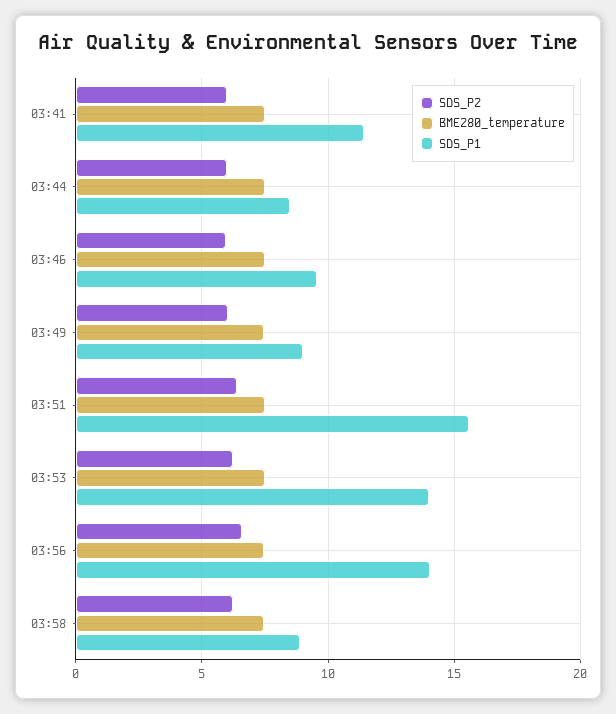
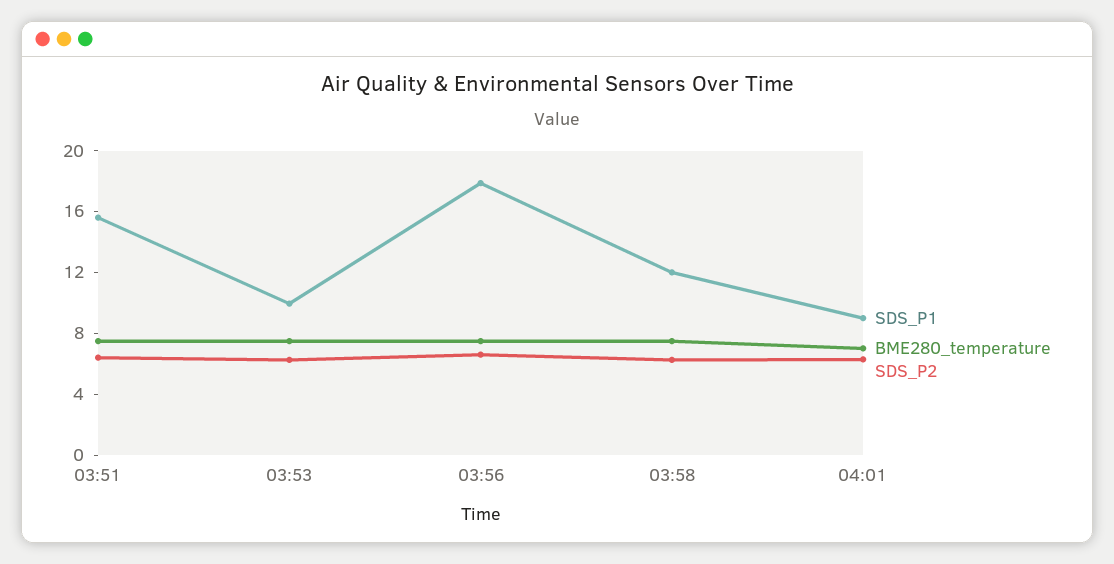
SDS_P2, 03:41: 6 -> none
BME280_temperature, 03:41: 7.5 -> none
SDS_P1, 03:41: 11.5 -> none
SDS_P2, 03:44: 6 -> none
BME280_temperature, 03:44: 7.5 -> none
SDS_P1, 03:44: 8.5 -> none
SDS_P2, 03:46: 6 -> none
BME280_temperature, 03:46: 7.5 -> none
SDS_P1, 03:46: 9.5 -> none
SDS_P2, 03:49: 6 -> none
BME280_temperature, 03:49: 7.5 -> none
SDS_P1, 03:49: 9 -> none
SDS_P1, 03:53: 14 -> 10
SDS_P1, 03:56: 14 -> 18
SDS_P1, 03:58: 9 -> 12
SDS_P1, 04:01: none -> 9
BME280_temperature, 04:01: none -> 7
SDS_P2, 04:01: none -> 6

